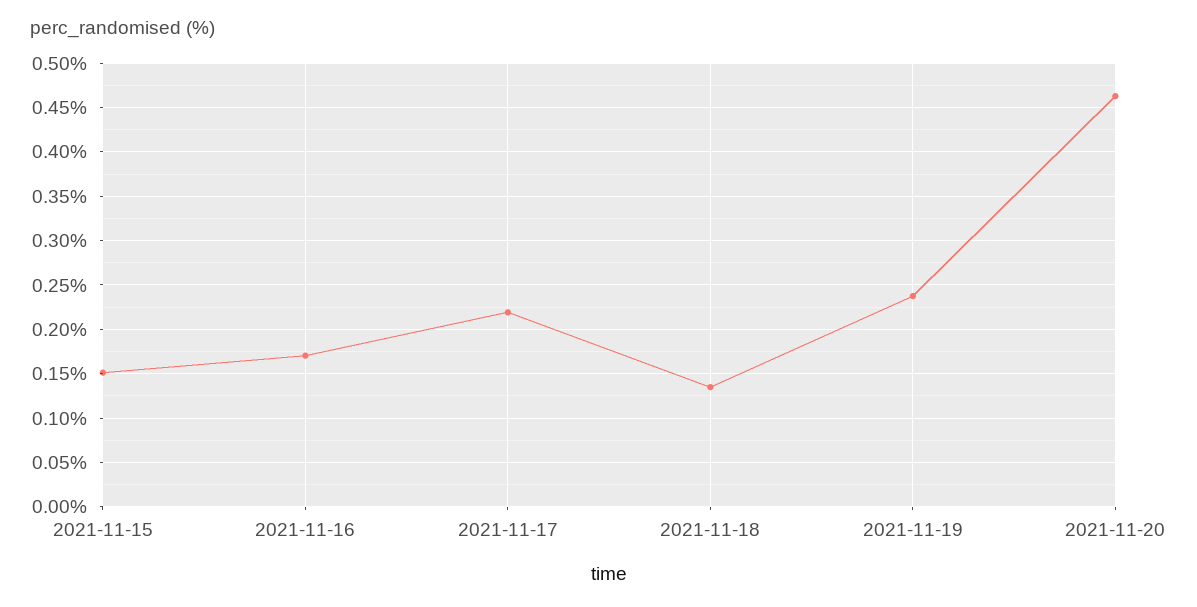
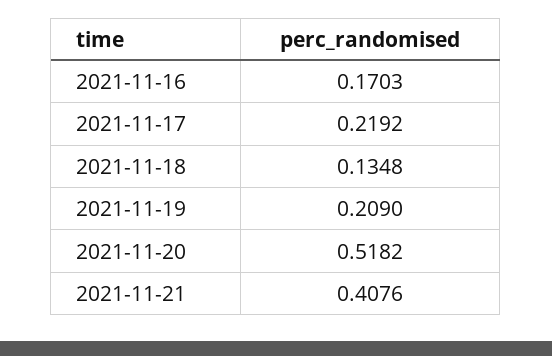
2021-11-15: 0.15 -> none
2021-11-19: 0.24 -> 0.209
2021-11-20: 0.46 -> 0.5182
2021-11-21: none -> 0.4076

